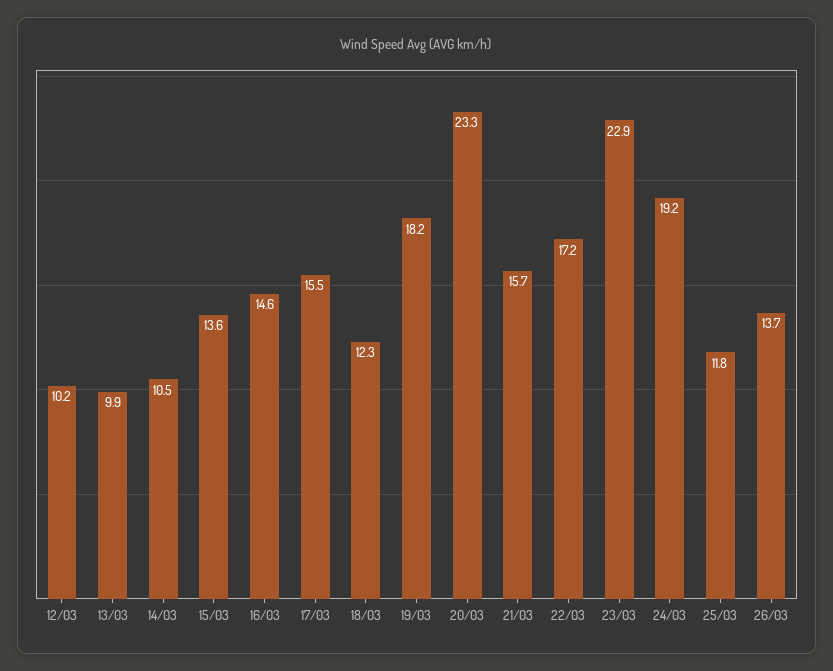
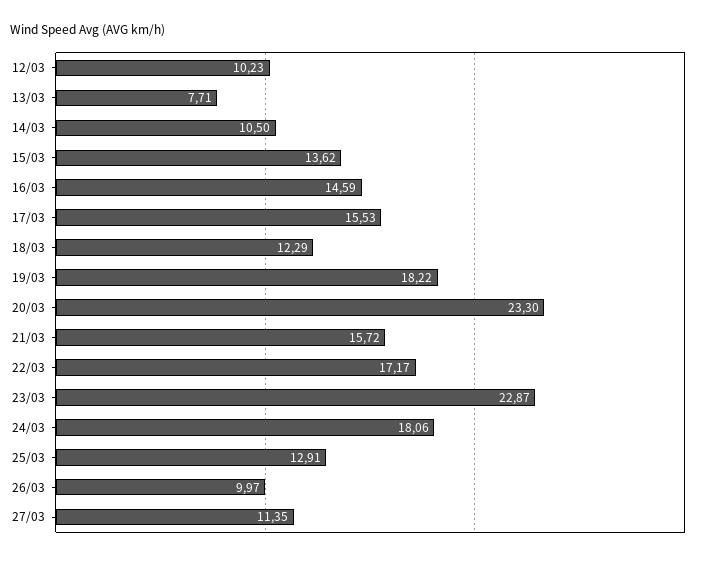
13/03: 9.9 -> 7.71
24/03: 19.2 -> 18.06
25/03: 11.8 -> 12.91
26/03: 13.7 -> 9.97
27/03: none -> 11.35

